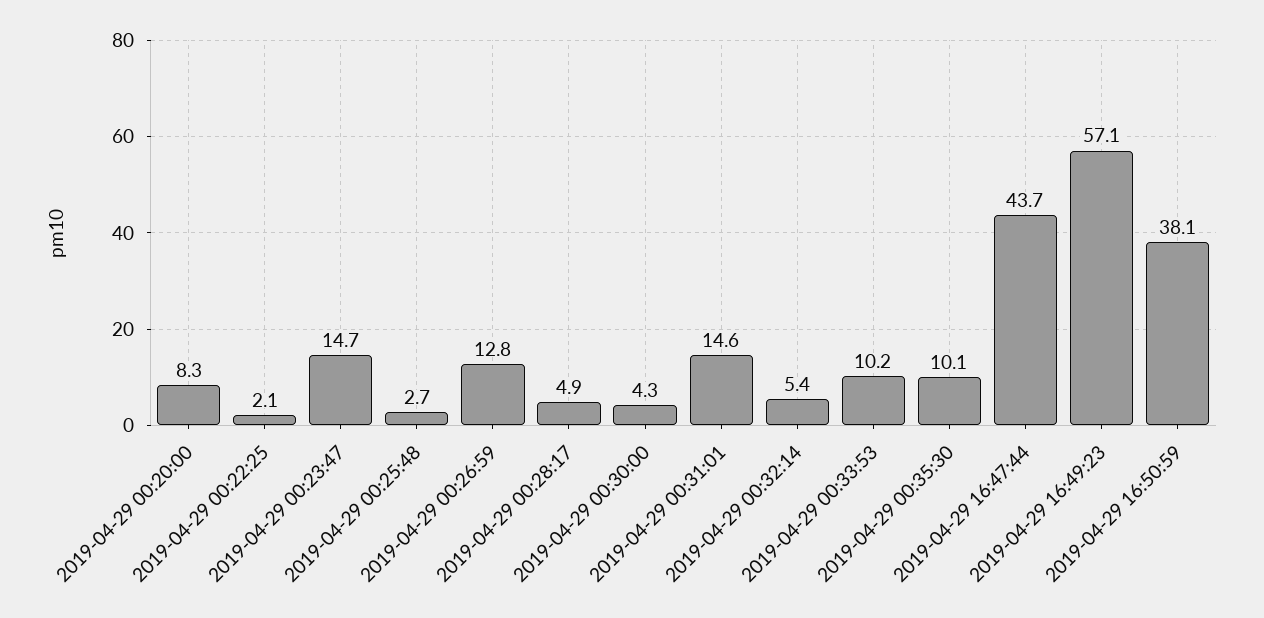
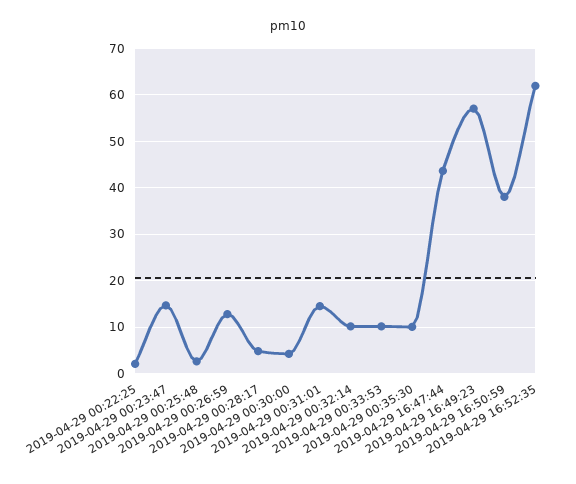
2019-04-29 00:20:00: 8.3 -> none
2019-04-29 00:32:14: 5.4 -> 10
2019-04-29 16:52:35: none -> 62

